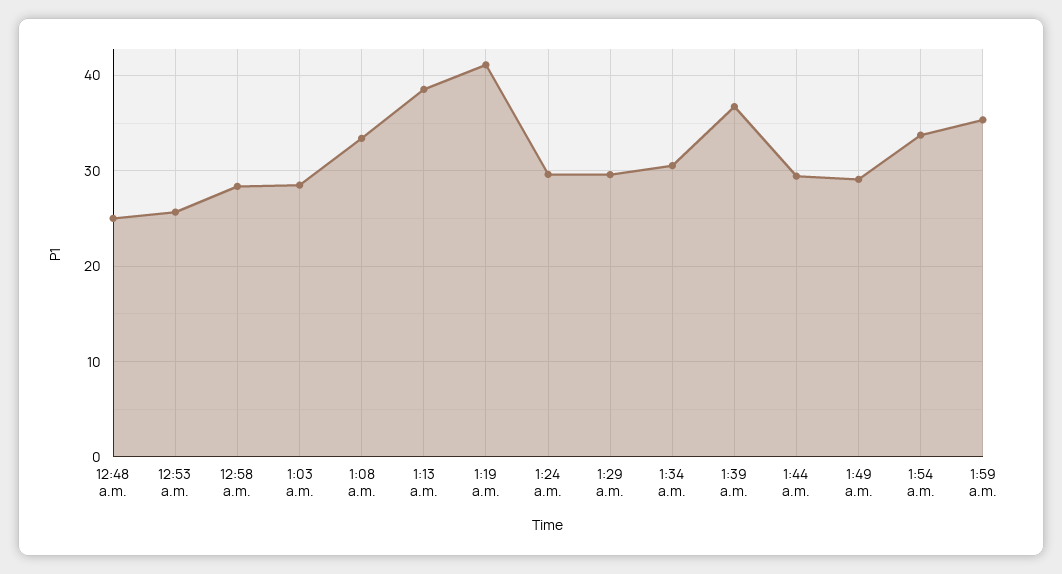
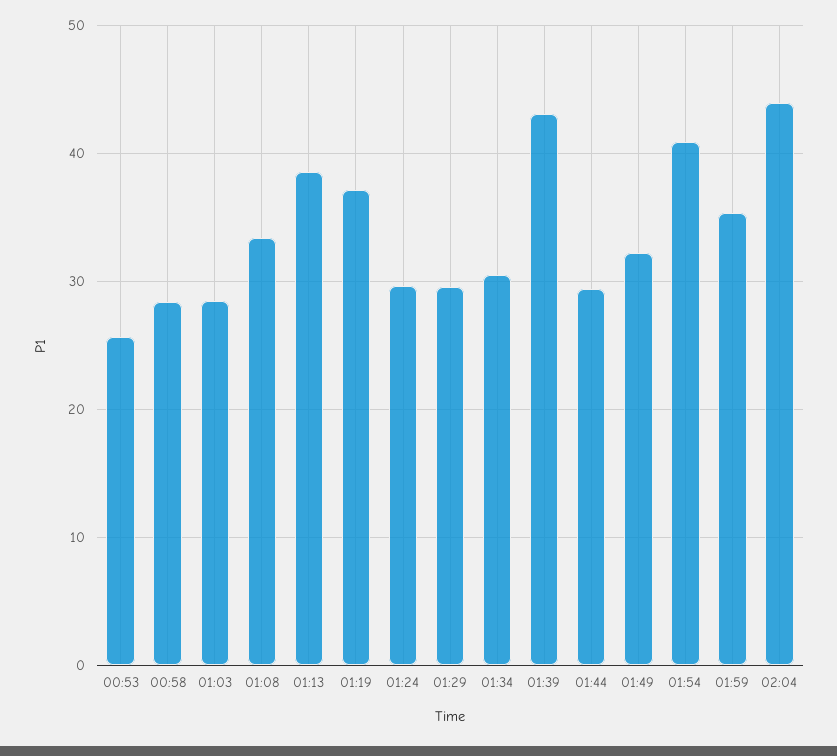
12:48 a.m.: 25 -> none
1:19 a.m.: 41 -> 37
1:39 a.m.: 37 -> 43
1:49 a.m.: 29 -> 32
1:54 a.m.: 34 -> 41
02:04: none -> 44

